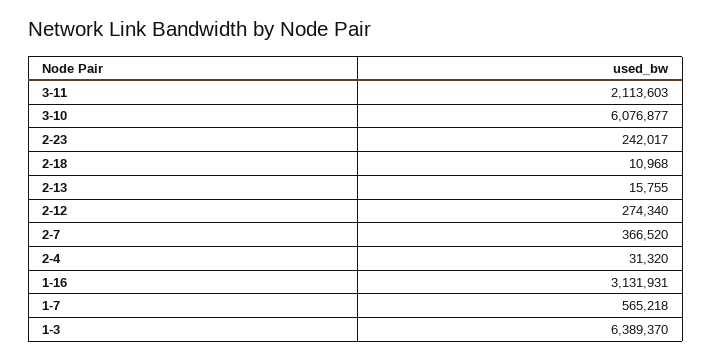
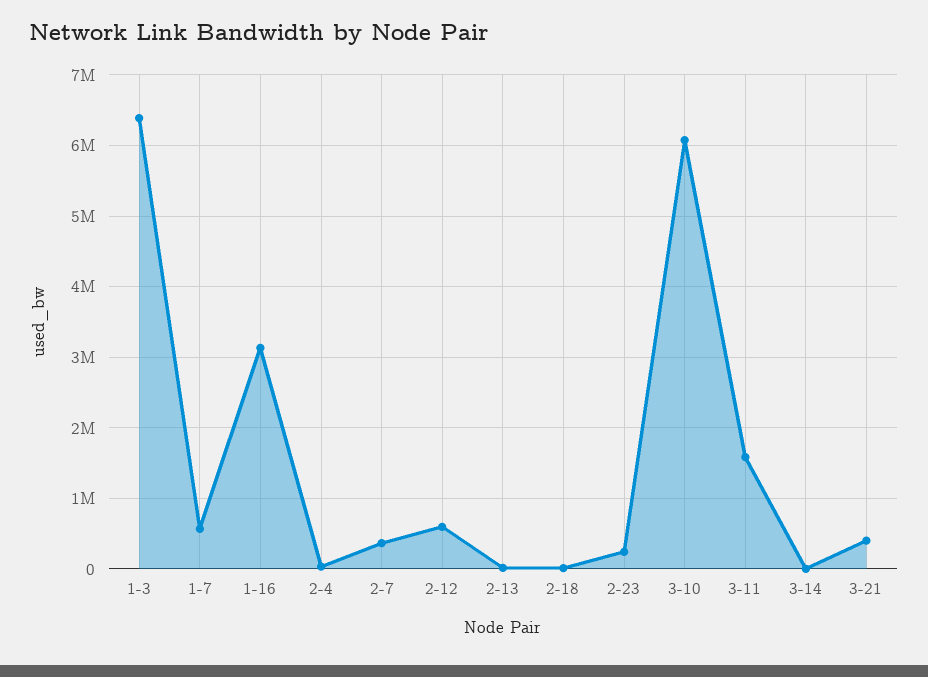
3-11: 2113603 -> 1600000
2-12: 274340 -> 600000
3-14: none -> 0
3-21: none -> 400000

